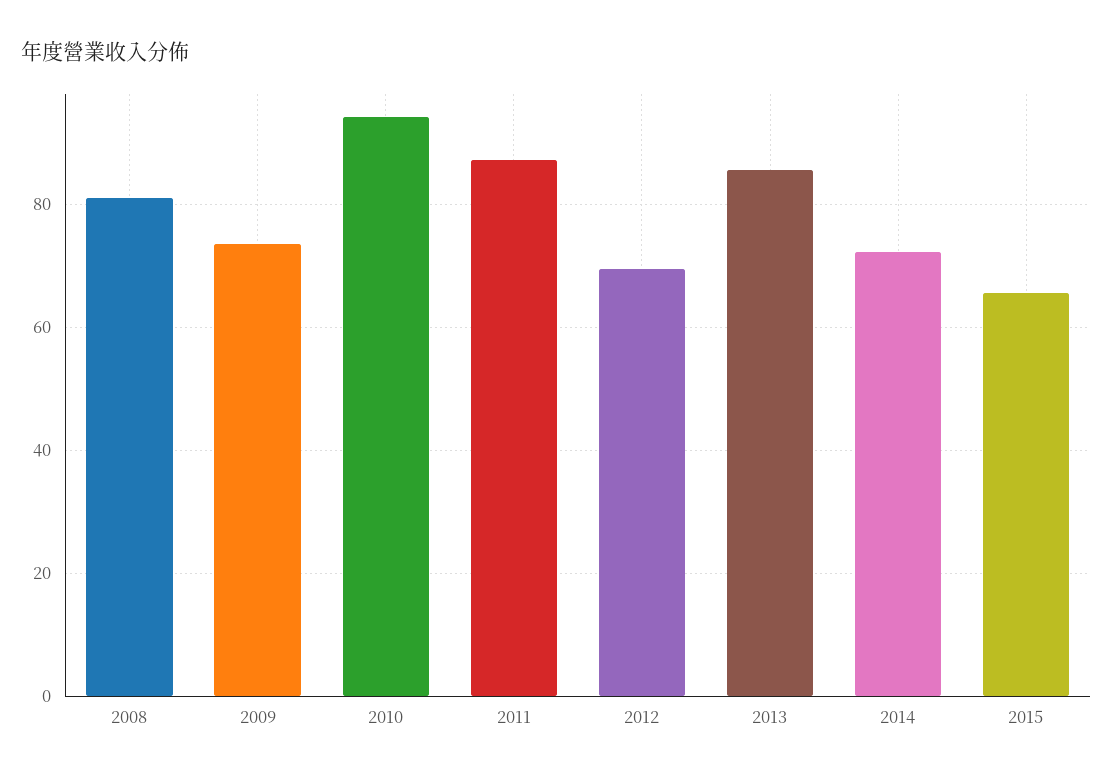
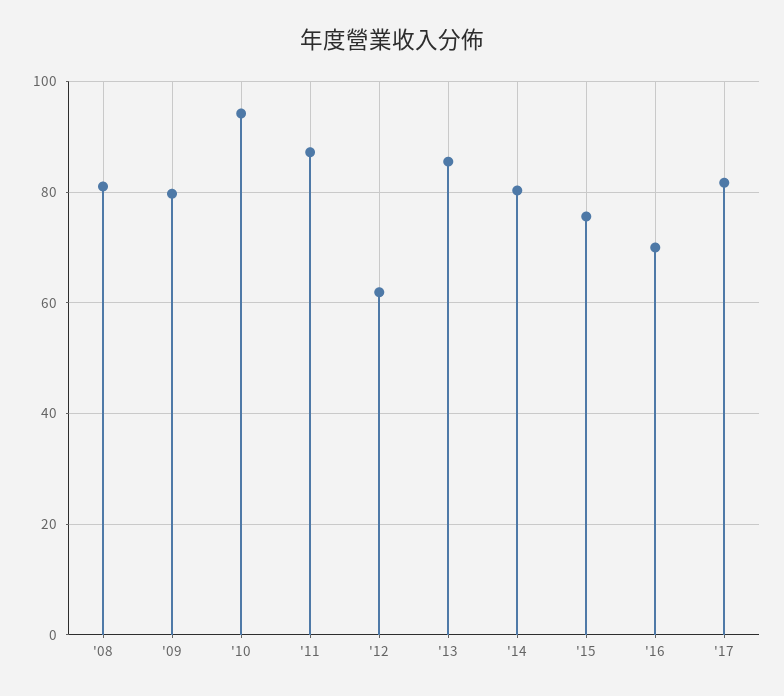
2009: 74 -> 80
2012: 70 -> 62
2014: 72 -> 80
2015: 66 -> 76
'16: none -> 70
'17: none -> 82

